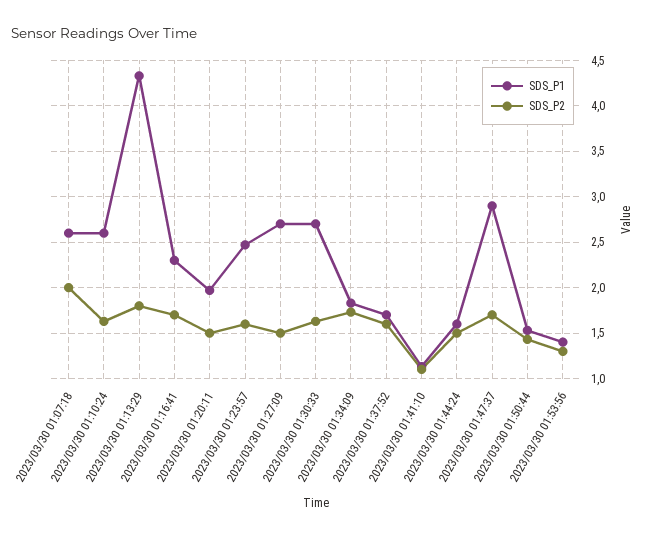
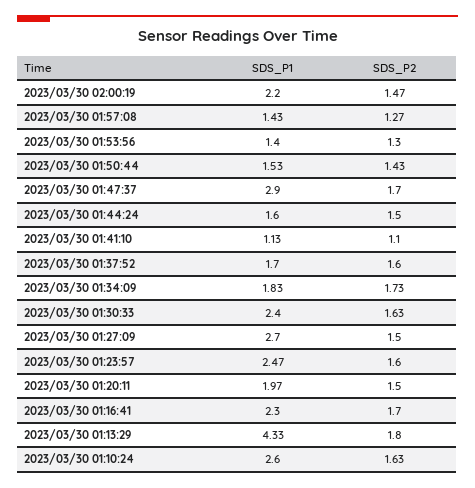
SDS_P1, 2023/03/30 01:07:18: 2.6 -> none
SDS_P2, 2023/03/30 01:07:18: 2 -> none
SDS_P1, 2023/03/30 01:30:33: 2.7 -> 2.4
SDS_P1, 2023/03/30 02:00:19: none -> 2.2
SDS_P2, 2023/03/30 02:00:19: none -> 1.47
SDS_P1, 2023/03/30 01:57:08: none -> 1.43
SDS_P2, 2023/03/30 01:57:08: none -> 1.27

